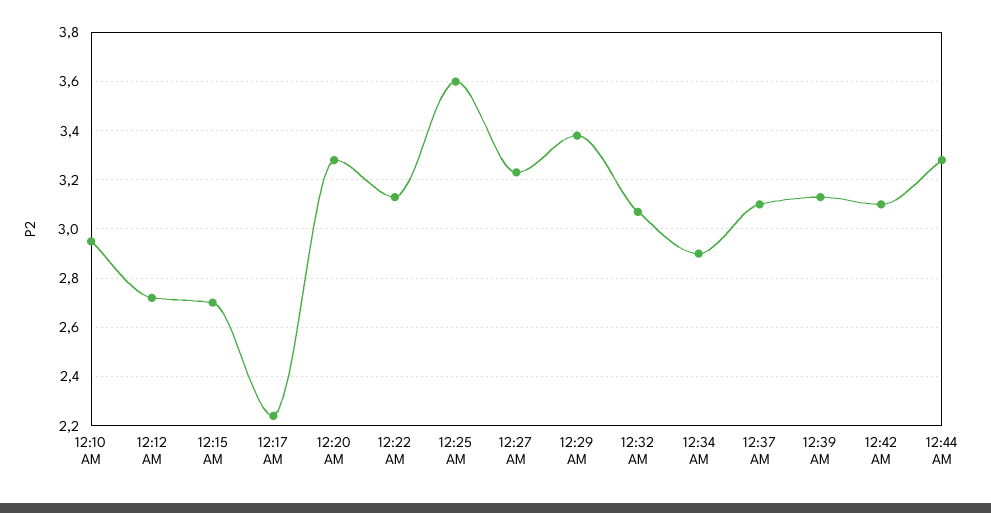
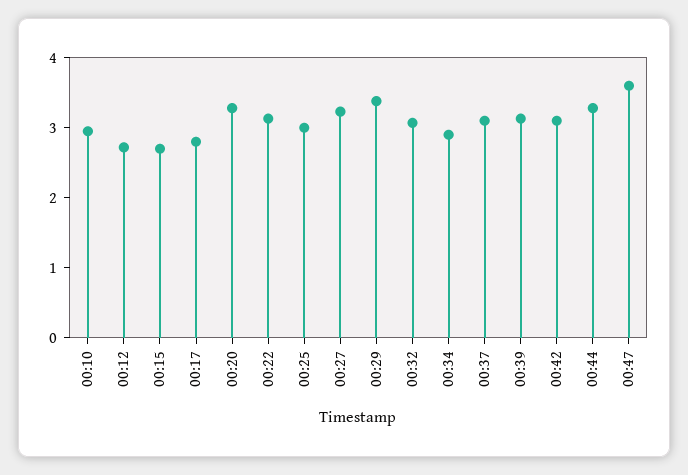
12:17 AM: 2.25 -> 2.8
12:25 AM: 3.6 -> 3
00:47: none -> 3.6

